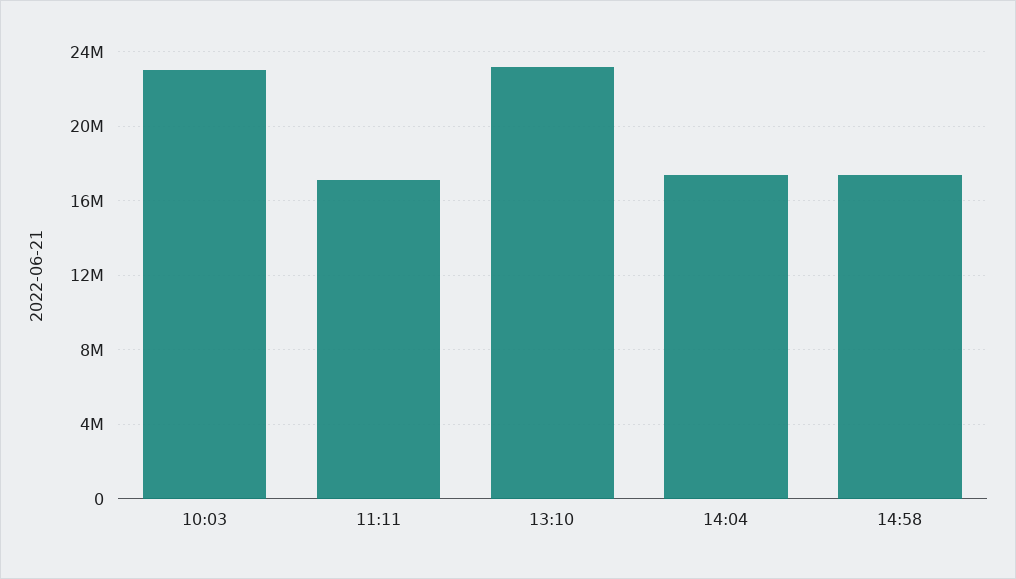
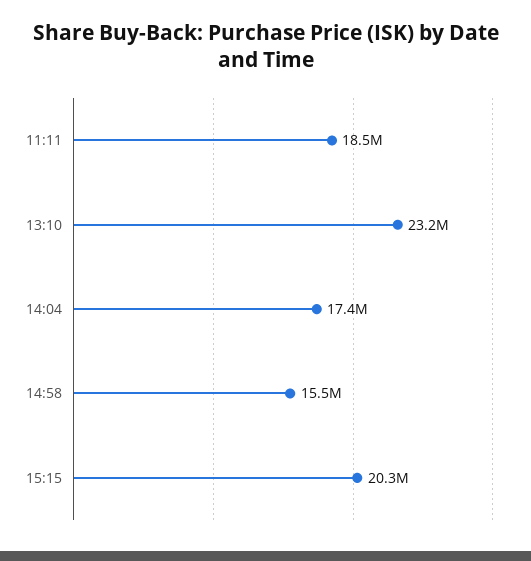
10:03: 23000000 -> none
11:11: 17000000 -> 18500000
14:58: 17500000 -> 15500000
15:15: none -> 20300000

